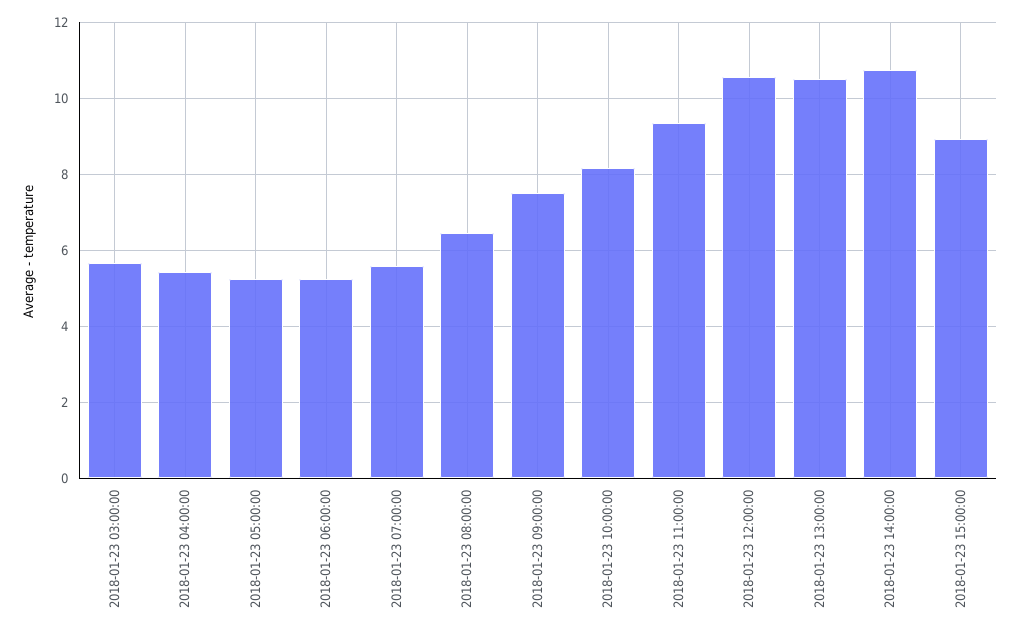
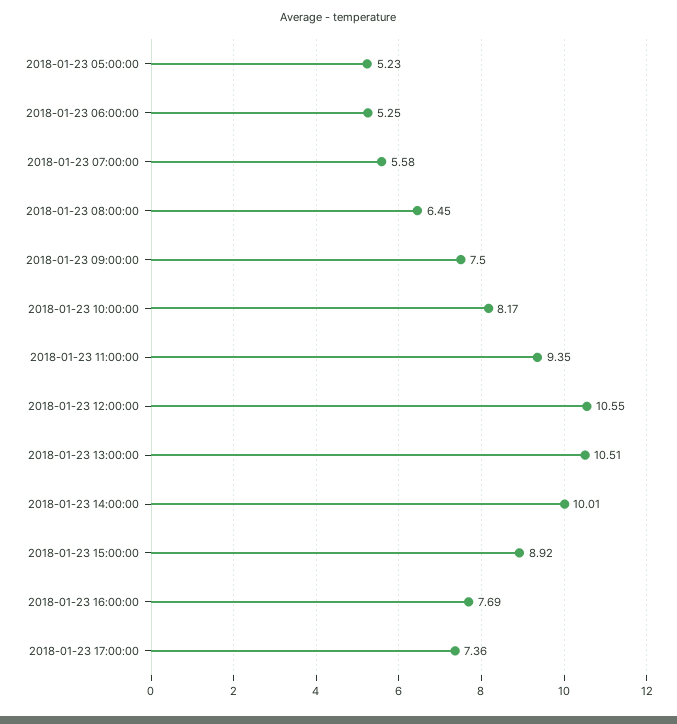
2018-01-23 03:00:00: 5.6 -> none
2018-01-23 04:00:00: 5.4 -> none
2018-01-23 14:00:00: 10.8 -> 10.01
2018-01-23 16:00:00: none -> 7.69
2018-01-23 17:00:00: none -> 7.36

